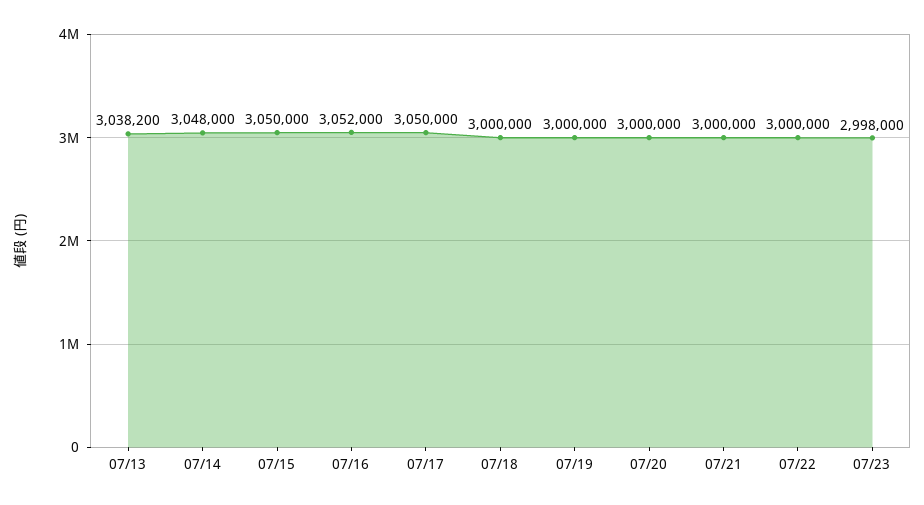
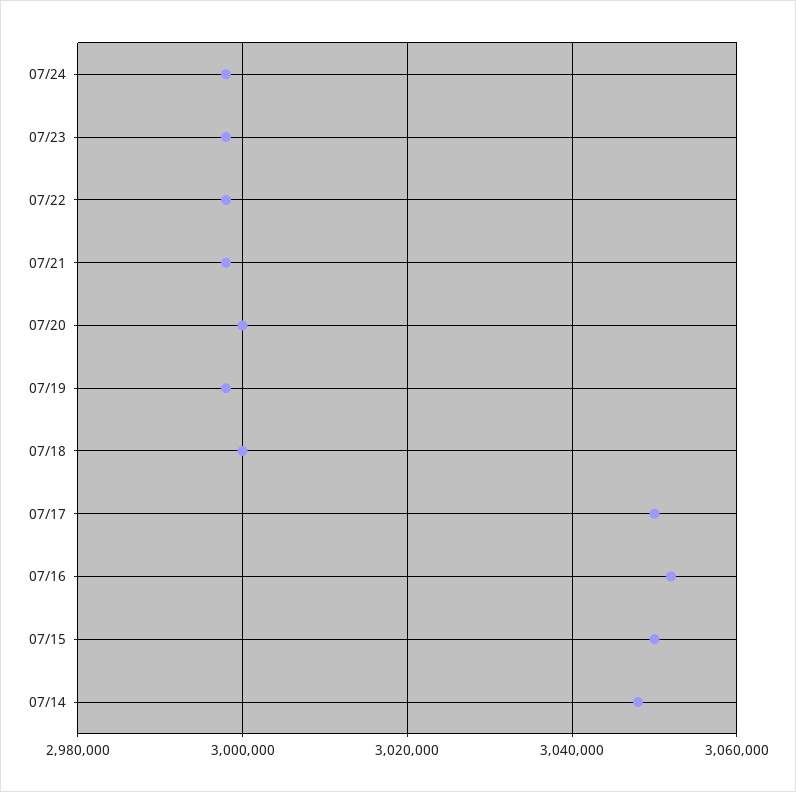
07/13: 3038200 -> none
07/19: 3000000 -> 2998000
07/21: 3000000 -> 2998000
07/22: 3000000 -> 2998000
07/24: none -> 2998000

